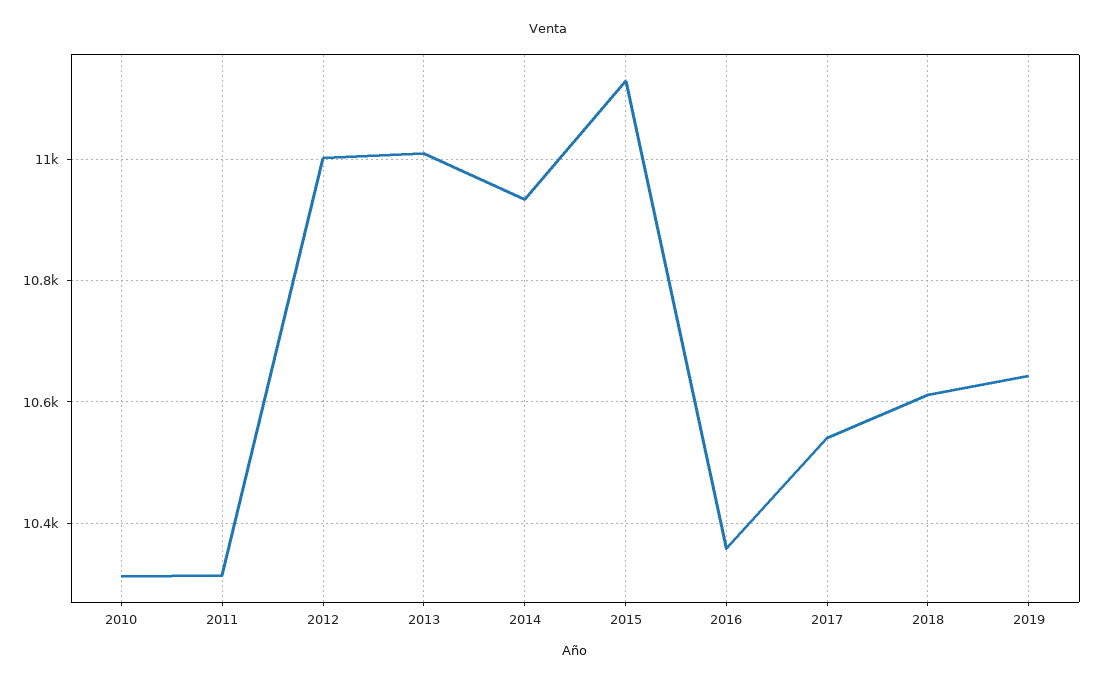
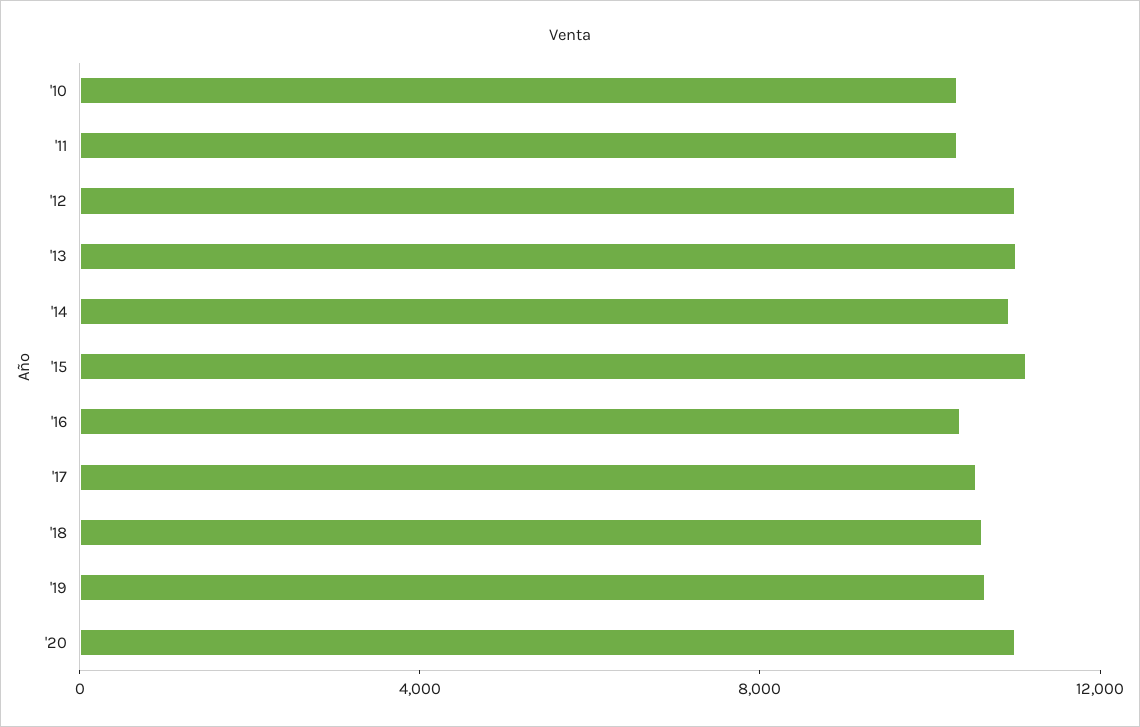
'20: none -> 11000

